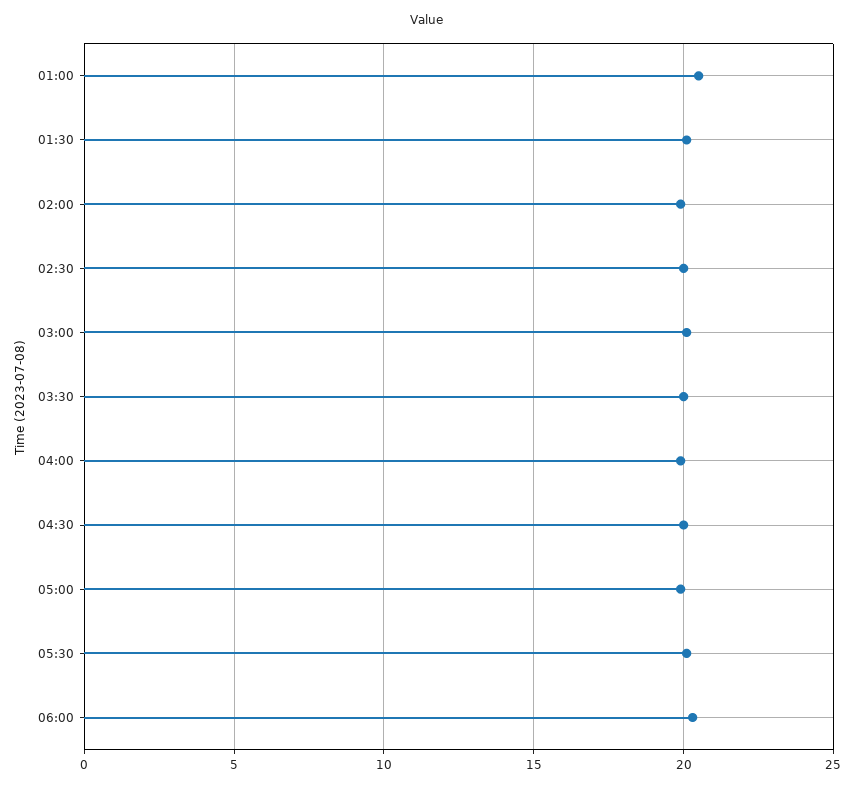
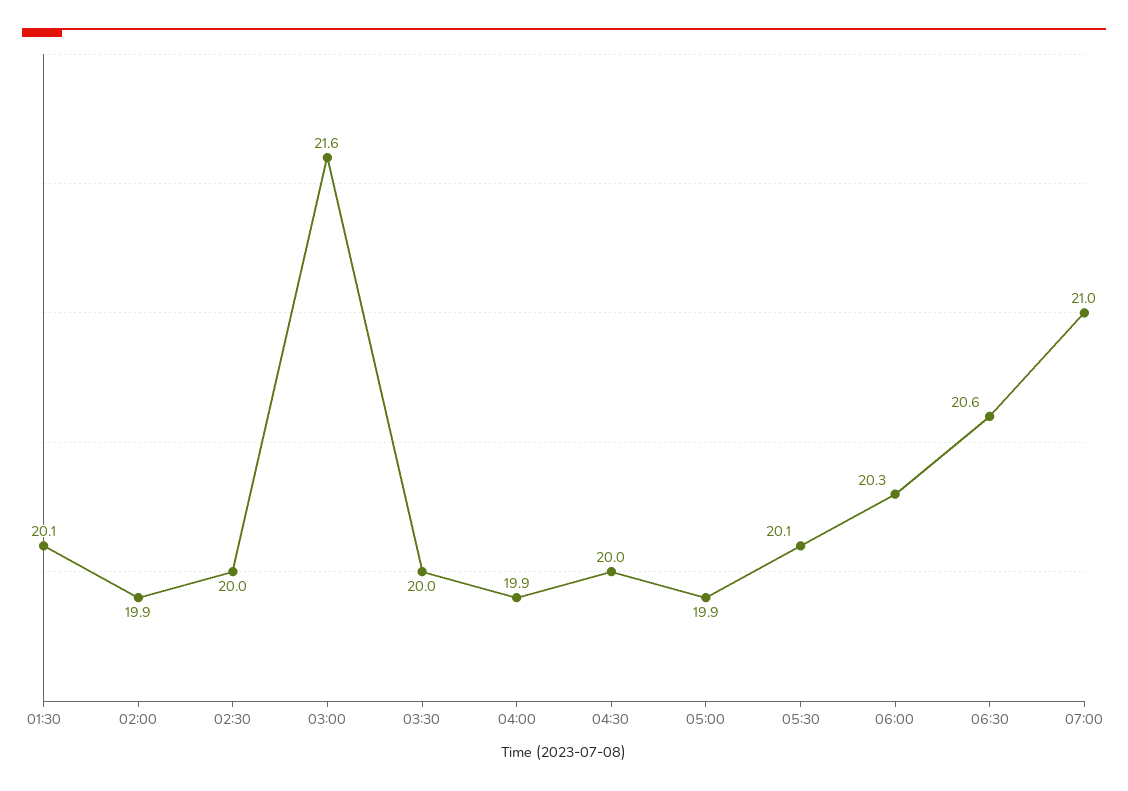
01:00: 20.5 -> none
03:00: 20 -> 21.6
06:30: none -> 20.6
07:00: none -> 21

